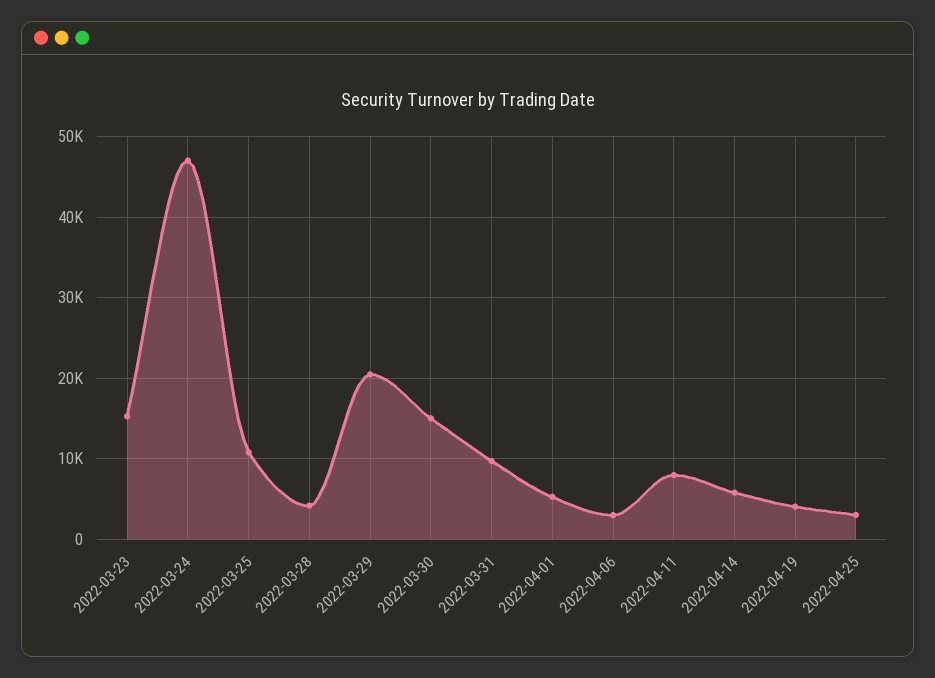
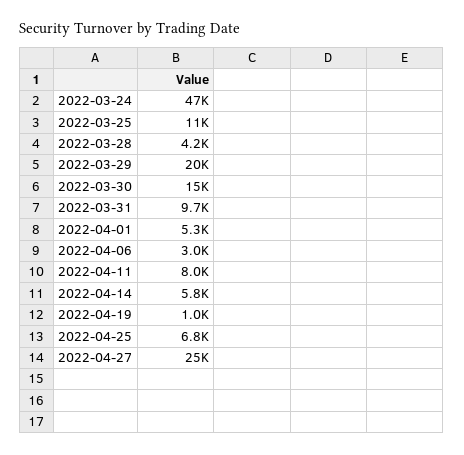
2022-03-23: 15000 -> none
2022-04-19: 4000 -> 1000
2022-04-25: 3000 -> 6800
2022-04-27: none -> 25000

